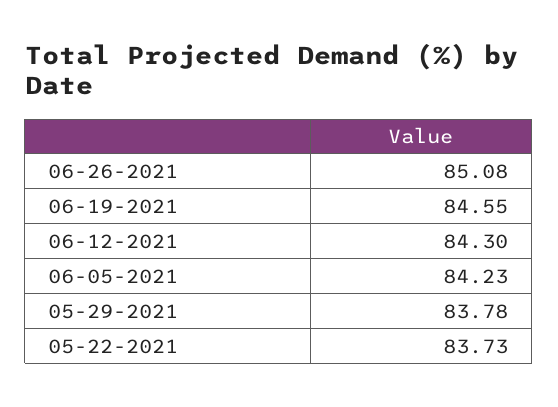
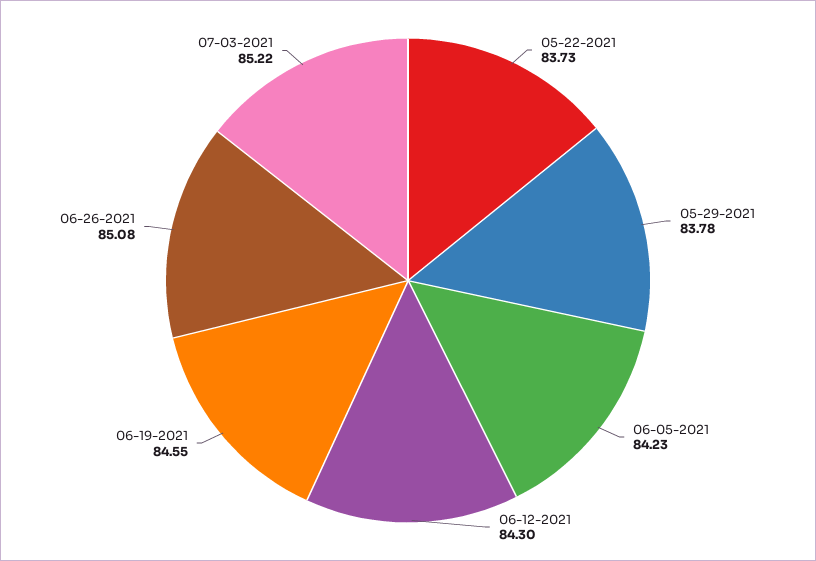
07-03-2021: none -> 85.22

